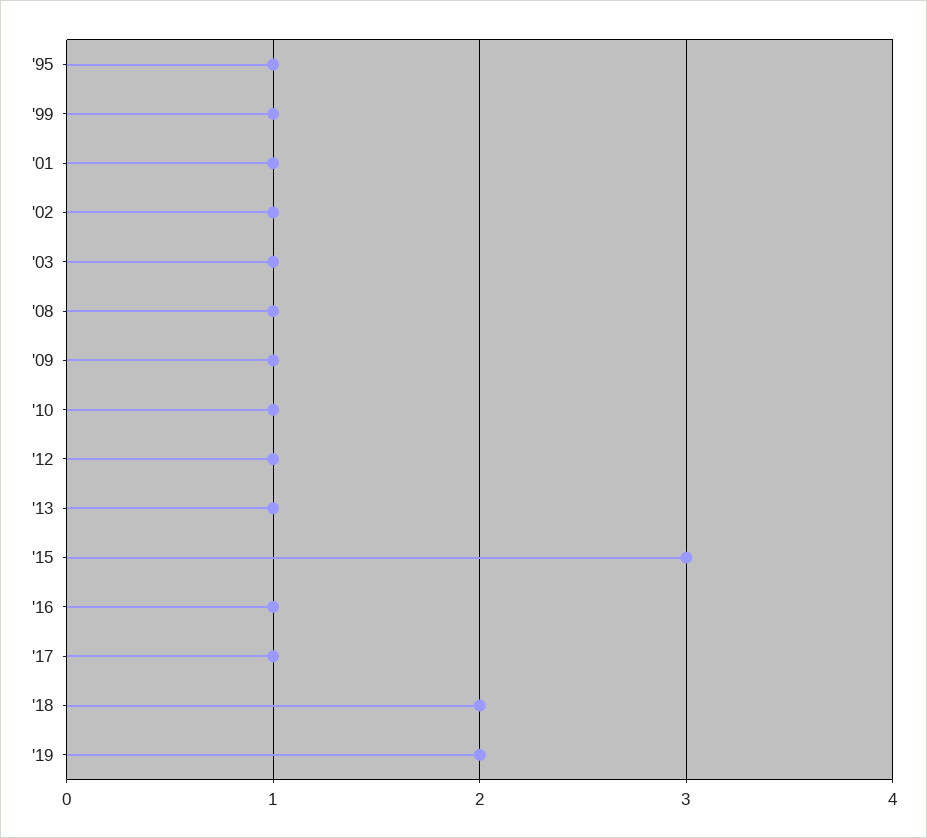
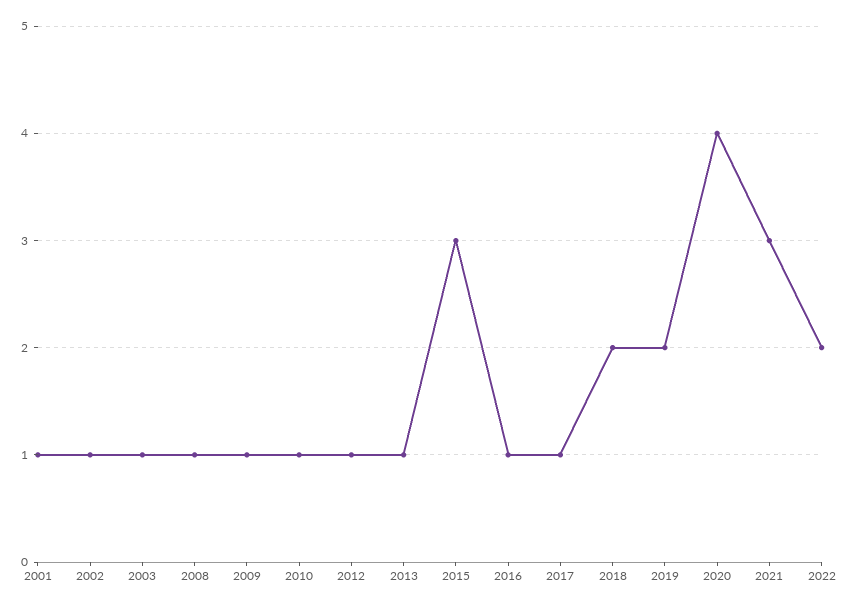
'95: 1 -> none
'99: 1 -> none
2020: none -> 4
2021: none -> 3
2022: none -> 2

